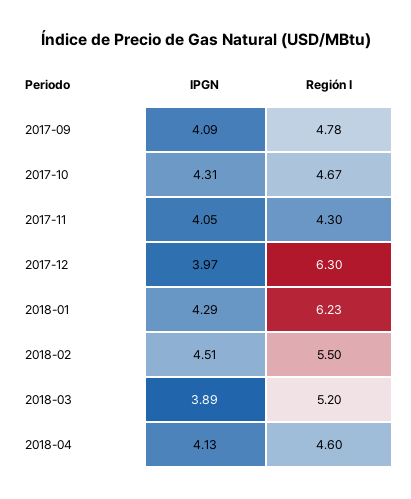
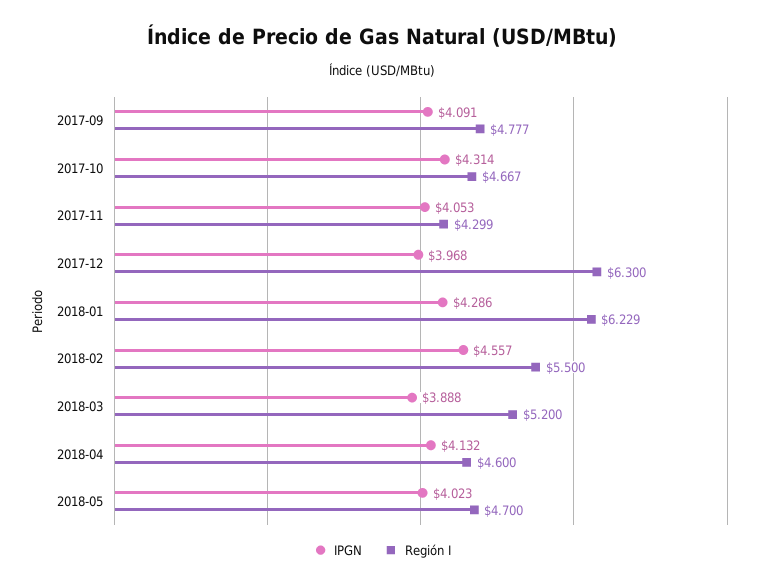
IPGN, 2018-02: 4.51 -> 4.557
IPGN, 2018-05: none -> 4.023
Región I, 2018-05: none -> 4.7

